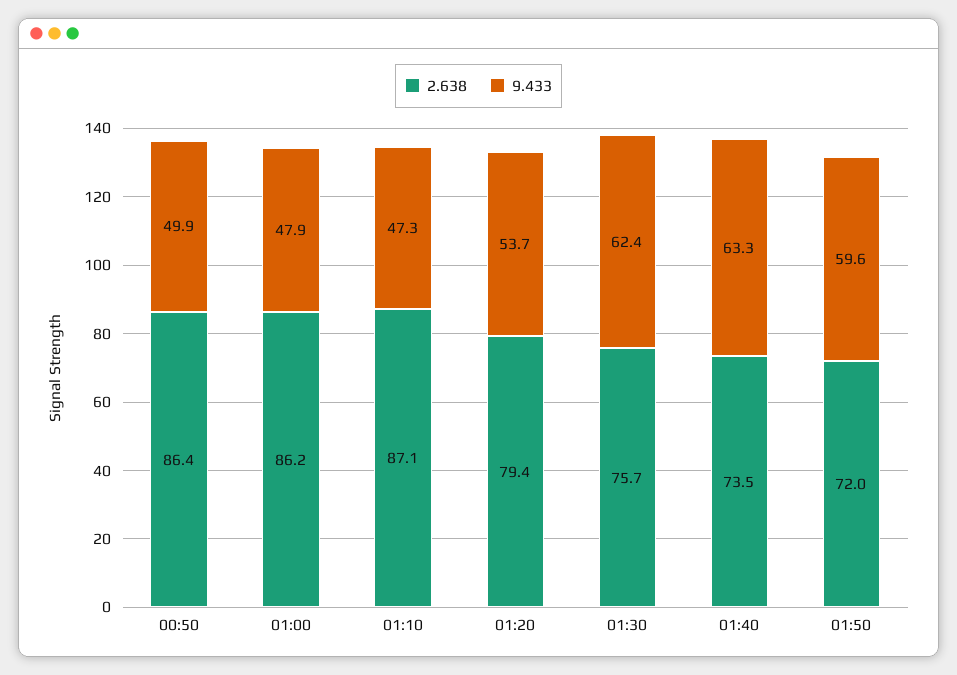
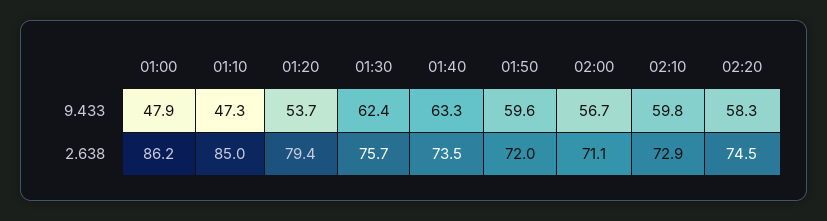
2.638, 00:50: 86.4 -> none
9.433, 00:50: 49.9 -> none
2.638, 01:10: 87.1 -> 85
9.433, 02:00: none -> 56.7
9.433, 02:10: none -> 59.8
9.433, 02:20: none -> 58.3
2.638, 02:00: none -> 71.1
2.638, 02:10: none -> 72.9
2.638, 02:20: none -> 74.5

